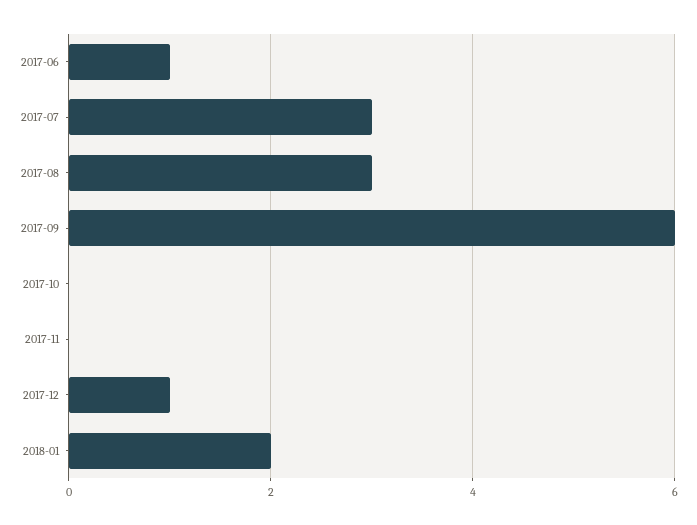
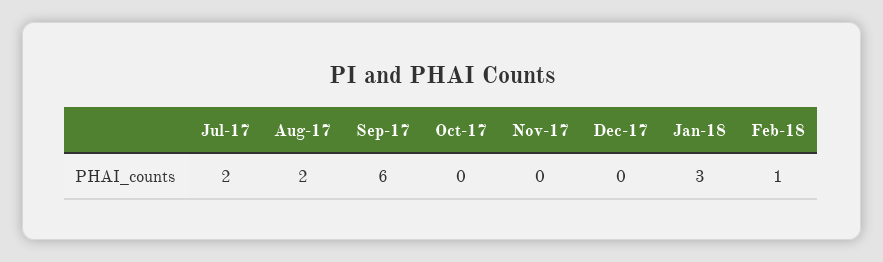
2017-06: 1 -> none
2017-07: 3 -> 2
2017-08: 3 -> 2
2017-12: 1 -> 0
2018-01: 2 -> 3
Feb-18: none -> 1

